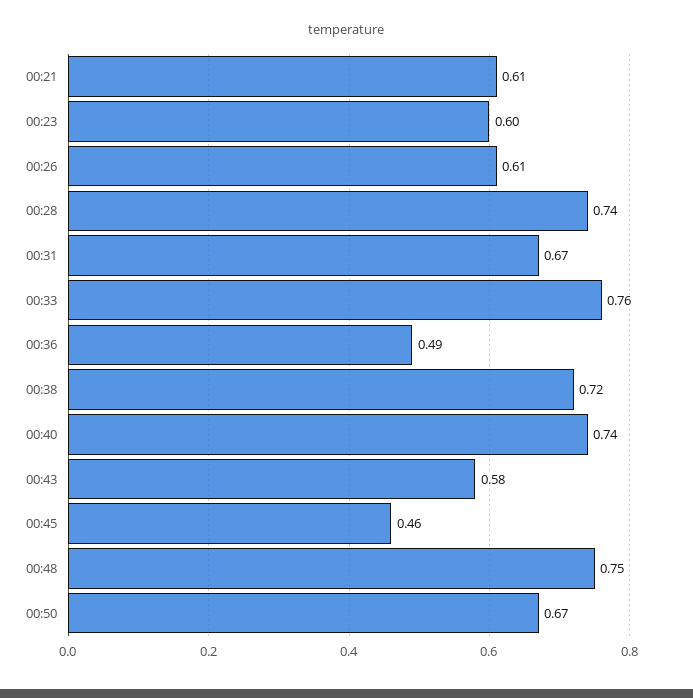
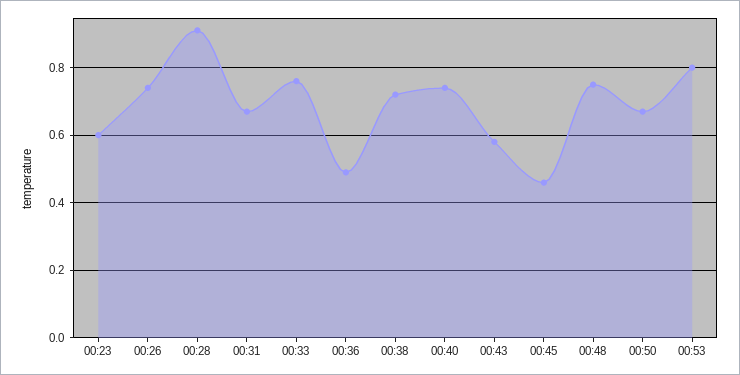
00:21: 0.61 -> none
00:26: 0.61 -> 0.75
00:28: 0.74 -> 0.9
00:53: none -> 0.8

